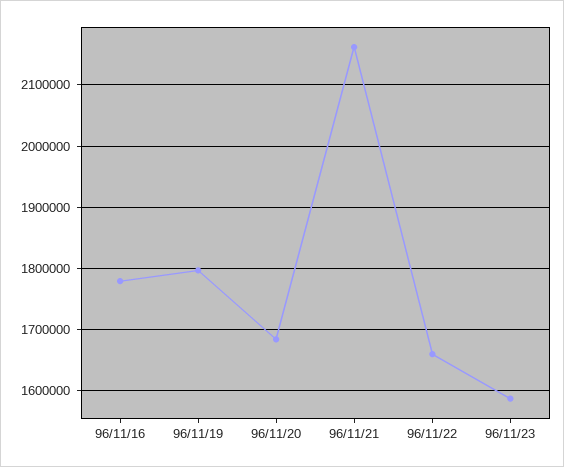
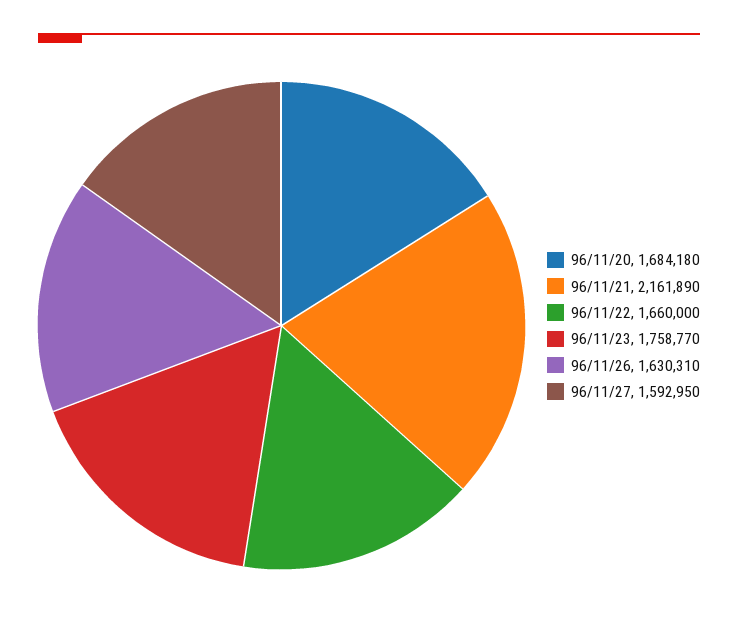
96/11/16: 1780000 -> none
96/11/19: 1800000 -> none
96/11/23: 1590000 -> 1758770
96/11/26: none -> 1630310
96/11/27: none -> 1592950

